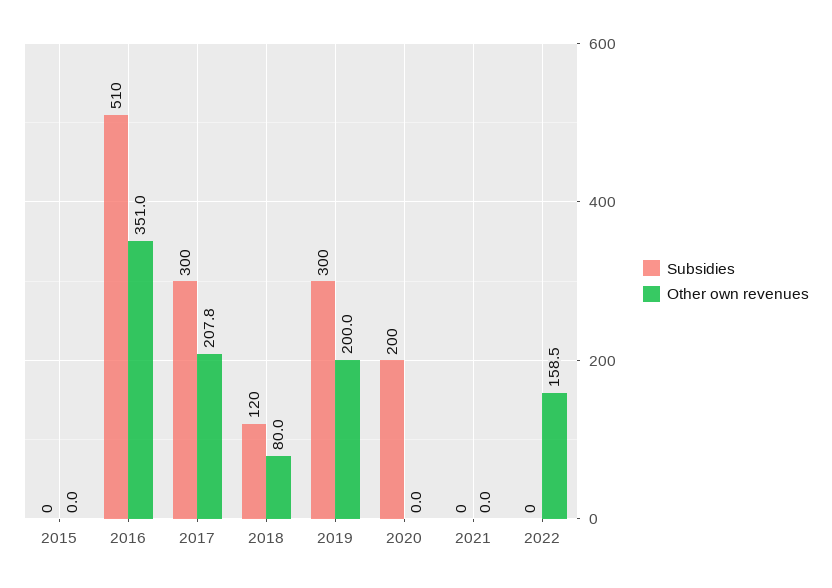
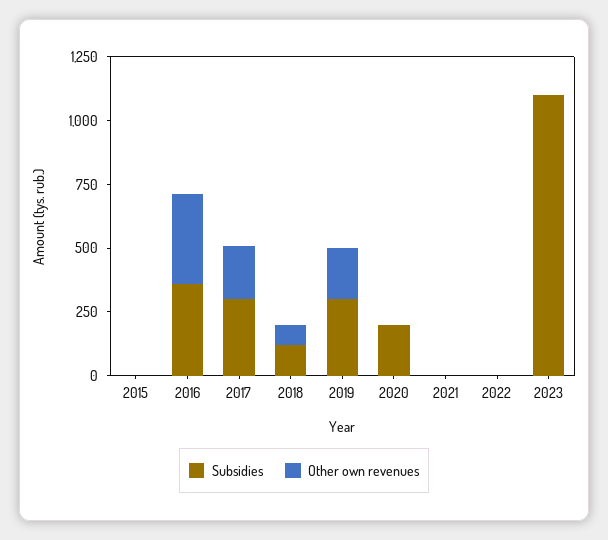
Subsidies, 2016: 510 -> 350
Other own revenues, 2022: 158.5 -> 0
Subsidies, 2023: none -> 1100
Other own revenues, 2023: none -> 0

